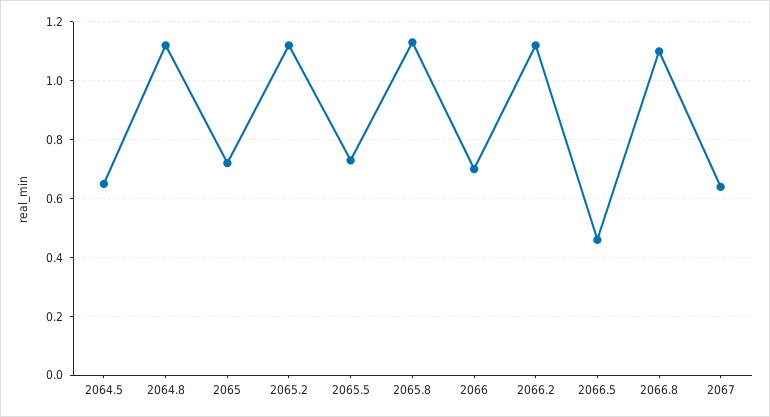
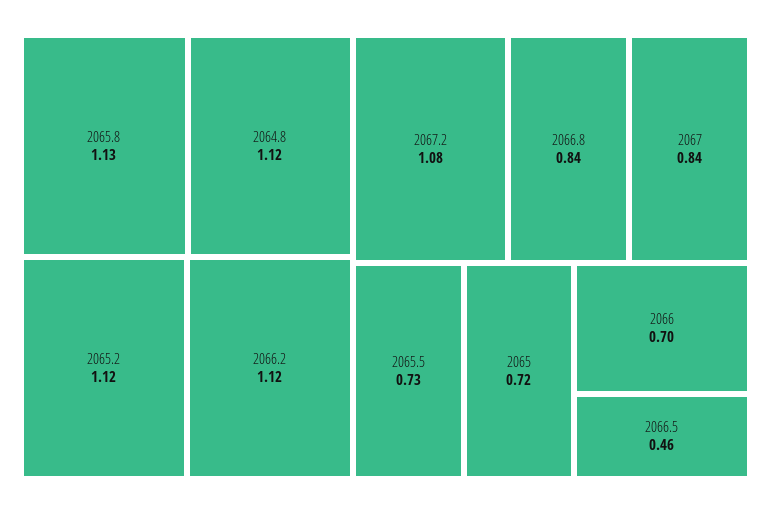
2064.5: 0.65 -> none
2066.8: 1.1 -> 0.84
2067: 0.65 -> 0.84
2067.2: none -> 1.08

